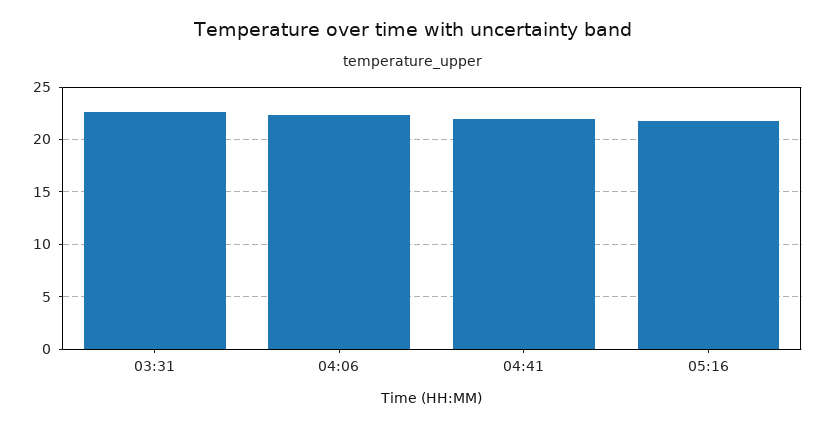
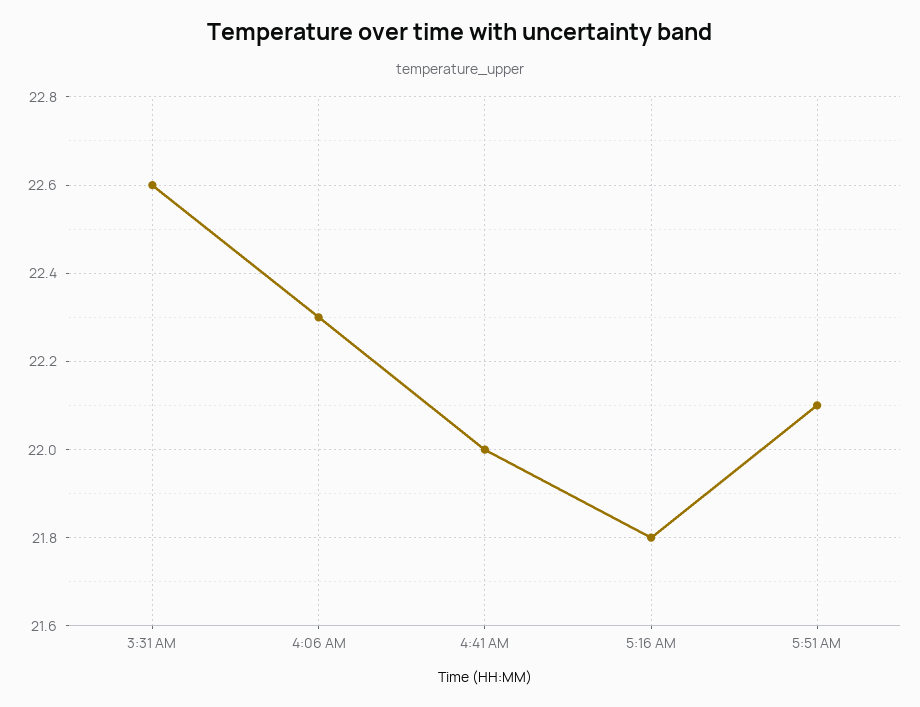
5:51 AM: none -> 22.1

